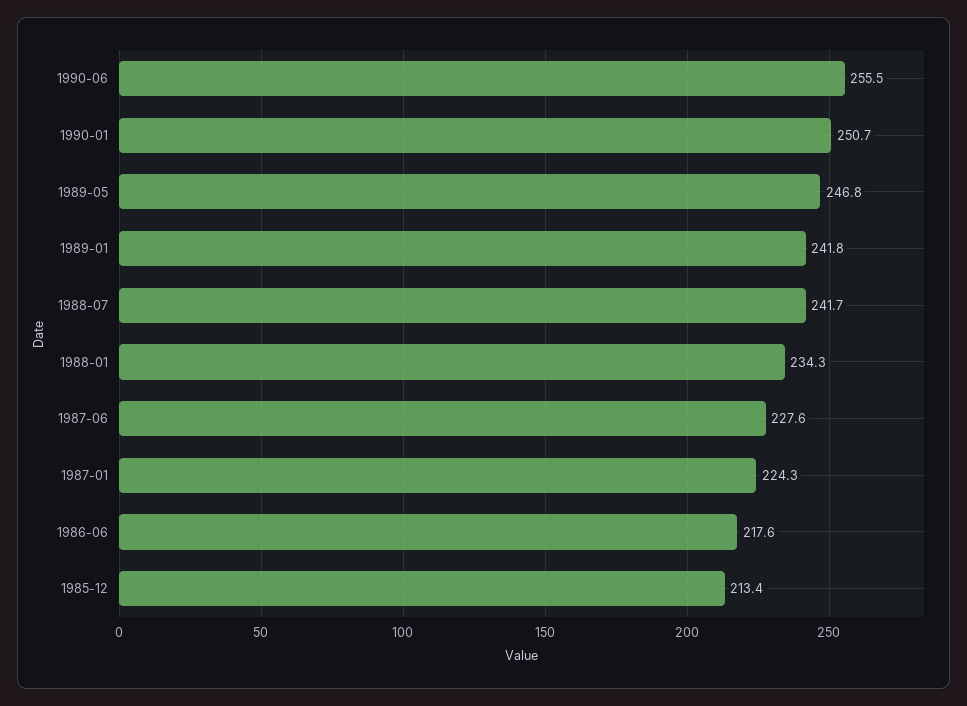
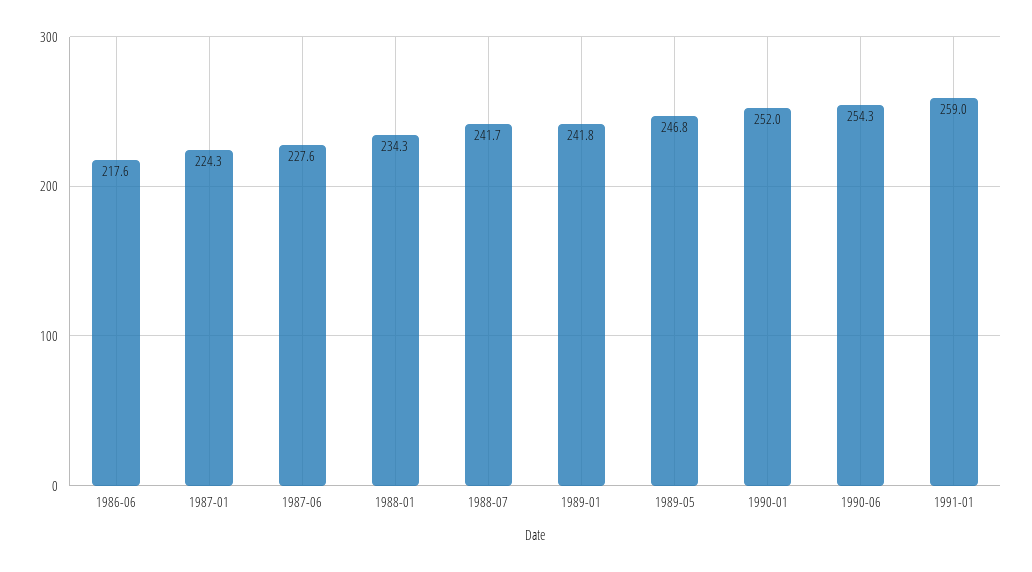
1990-06: 255.5 -> 254.3
1990-01: 250.7 -> 252
1985-12: 213.4 -> none
1991-01: none -> 259

